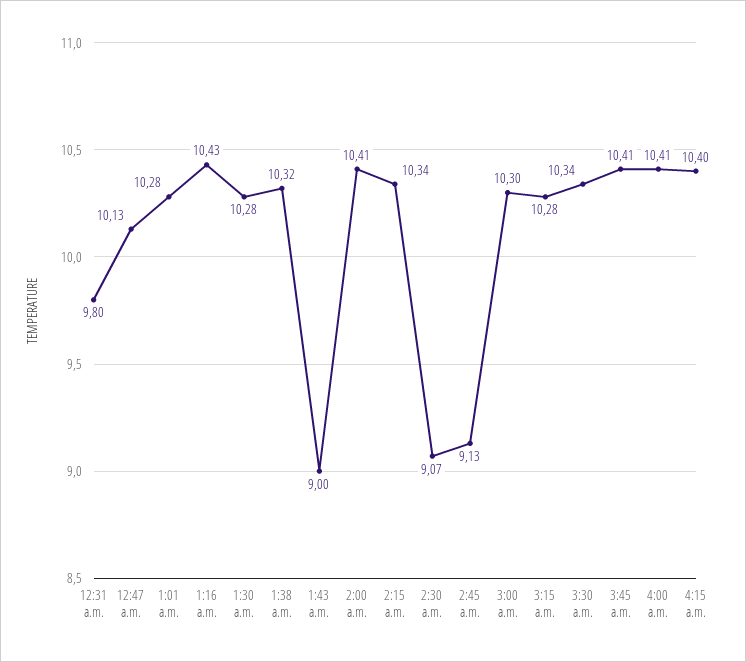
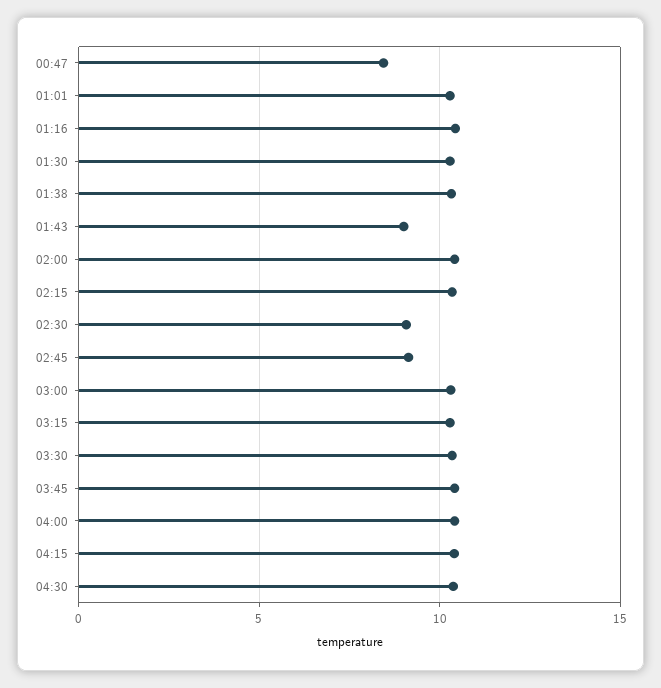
12:31 a.m.: 9.8 -> none
12:47 a.m.: 10.13 -> 8.5
04:30: none -> 10.5

